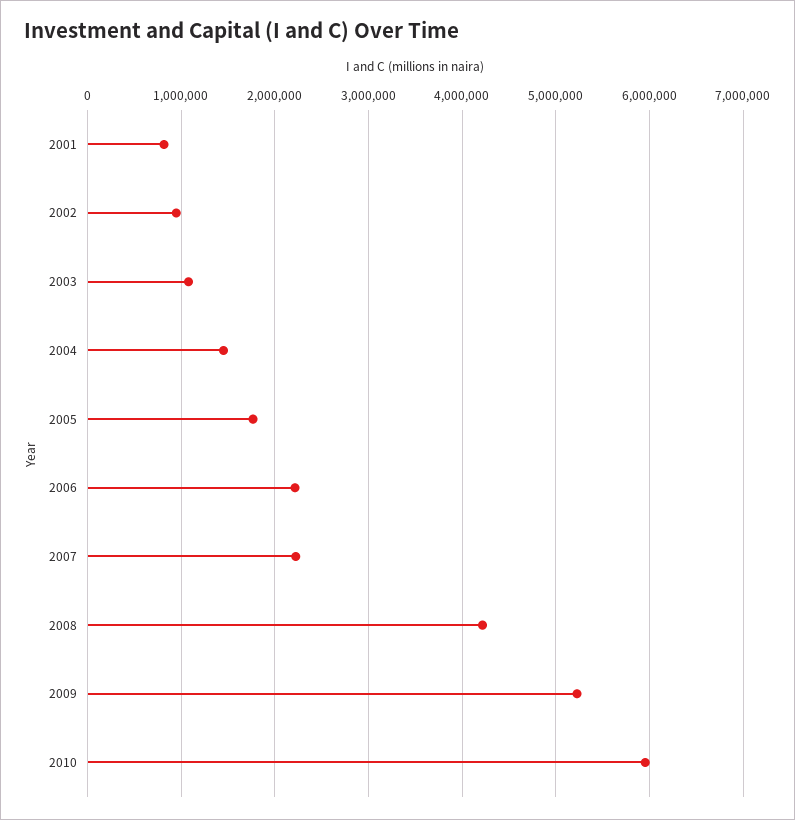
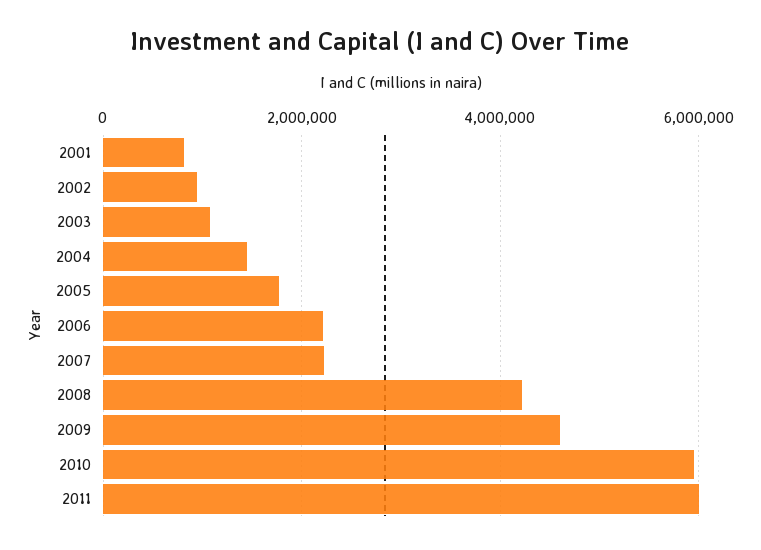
2009: 5200000 -> 4600000
2011: none -> 6000000

